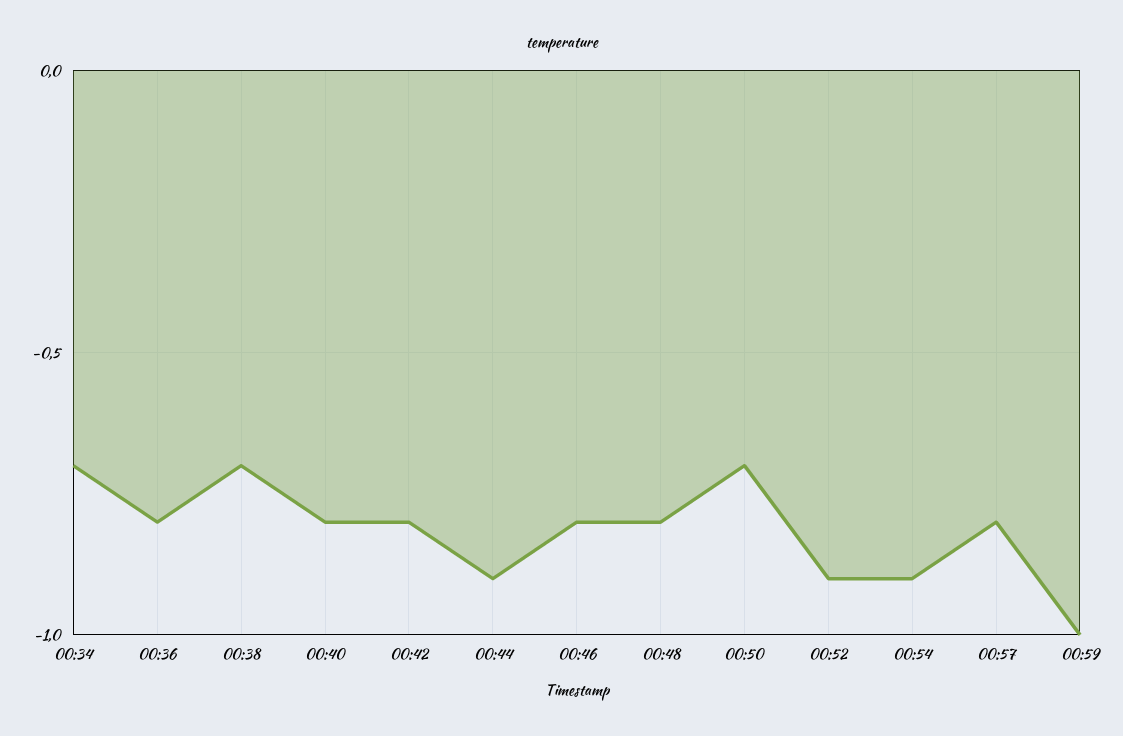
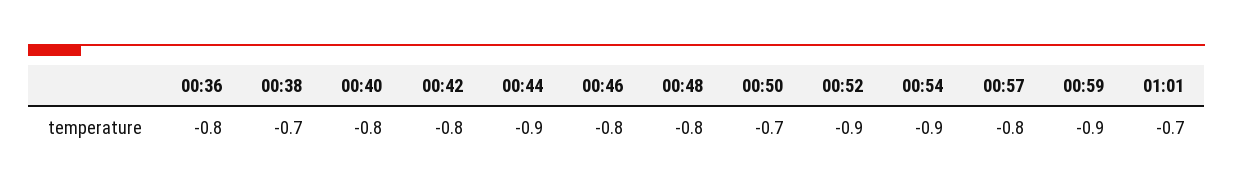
00:34: -0.7 -> none
00:59: -1 -> -0.9
01:01: none -> -0.7

